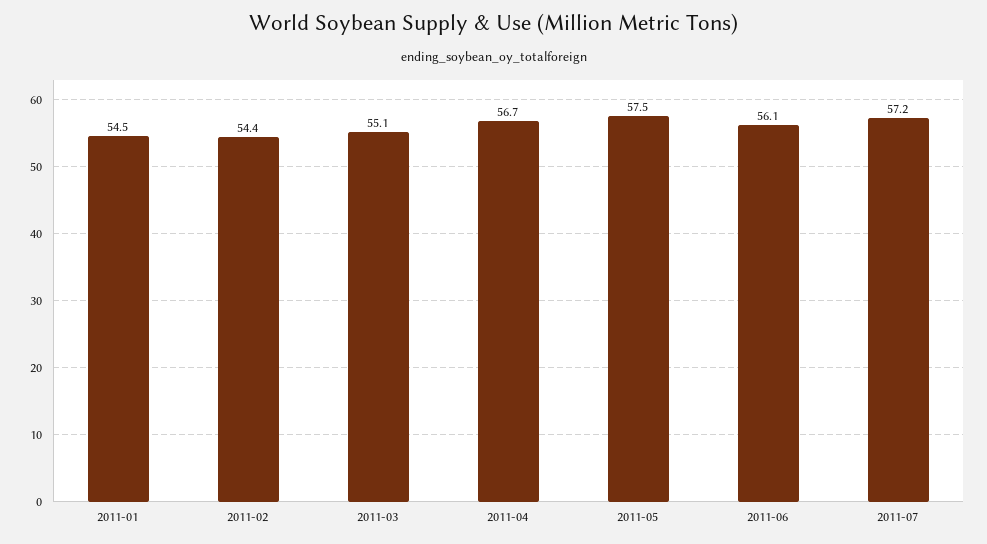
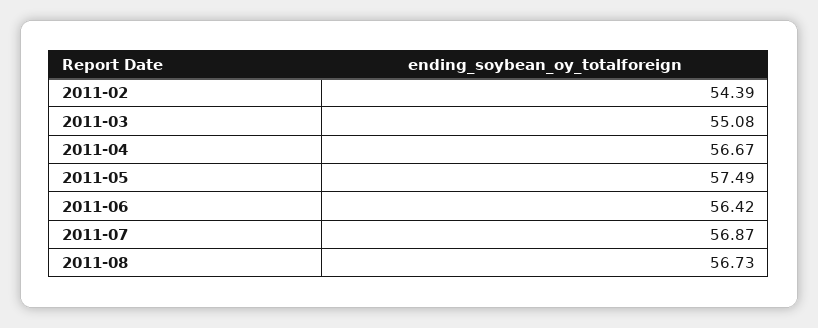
2011-01: 54.5 -> none
2011-06: 56.1 -> 56.42
2011-07: 57.2 -> 56.87
2011-08: none -> 56.73

